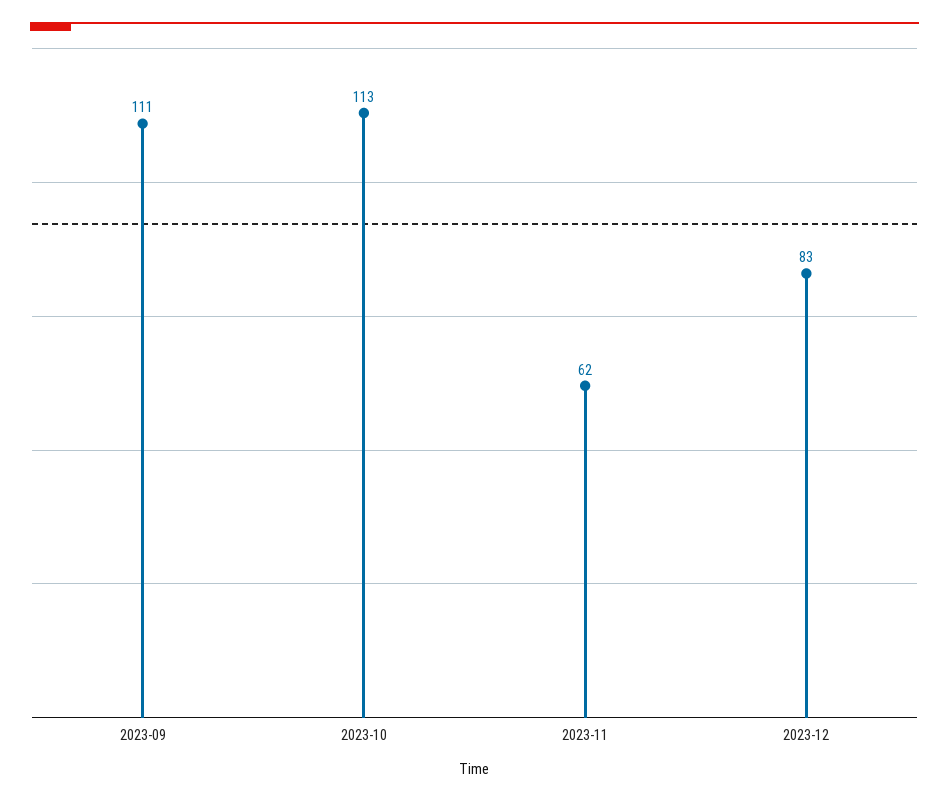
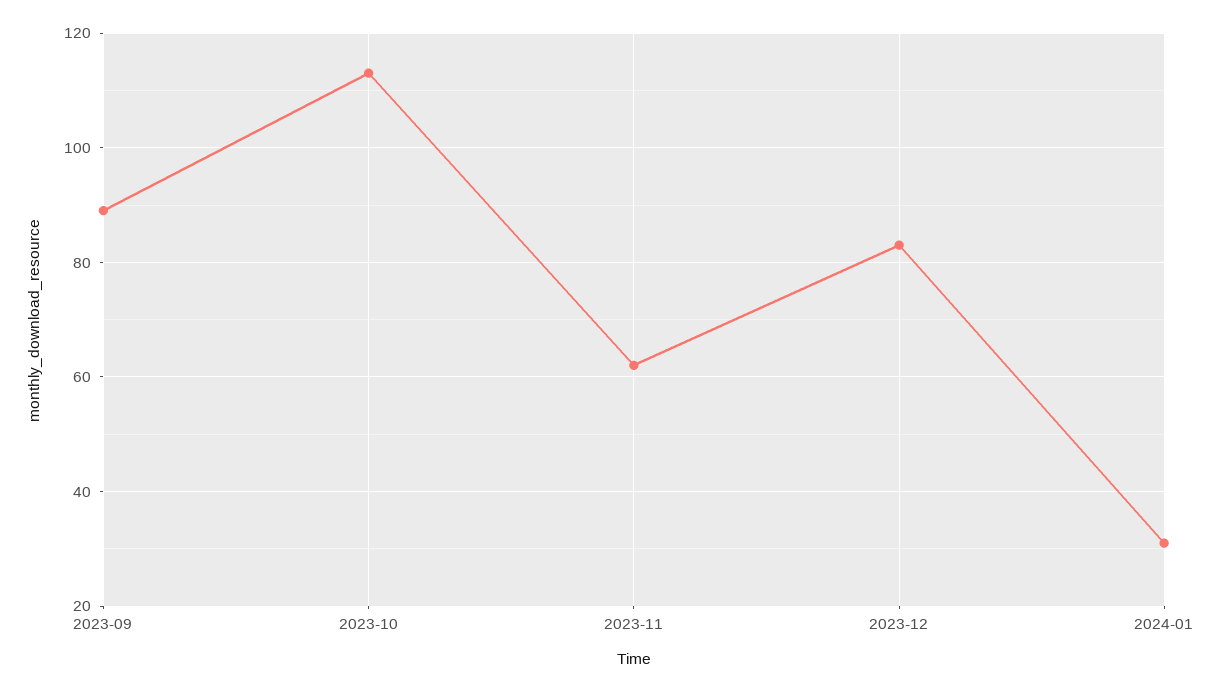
2023-09: 111 -> 90
2024-01: none -> 30

